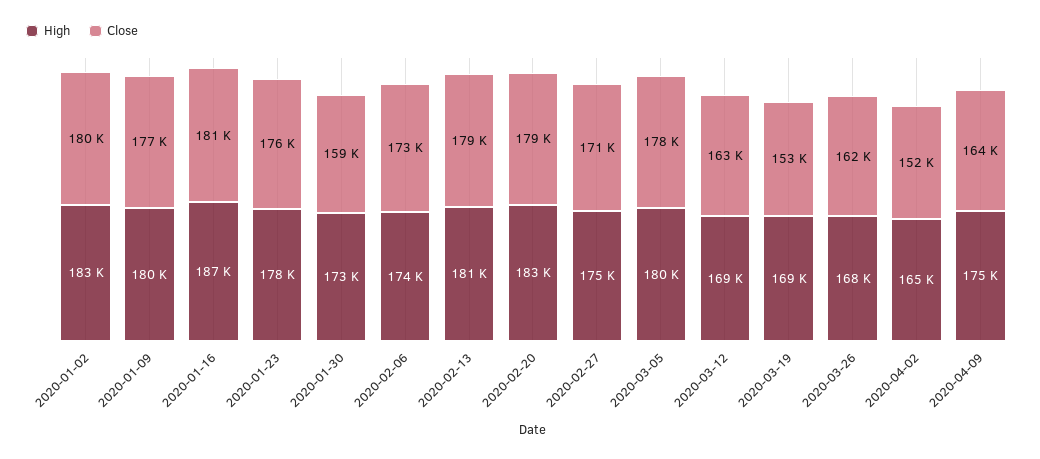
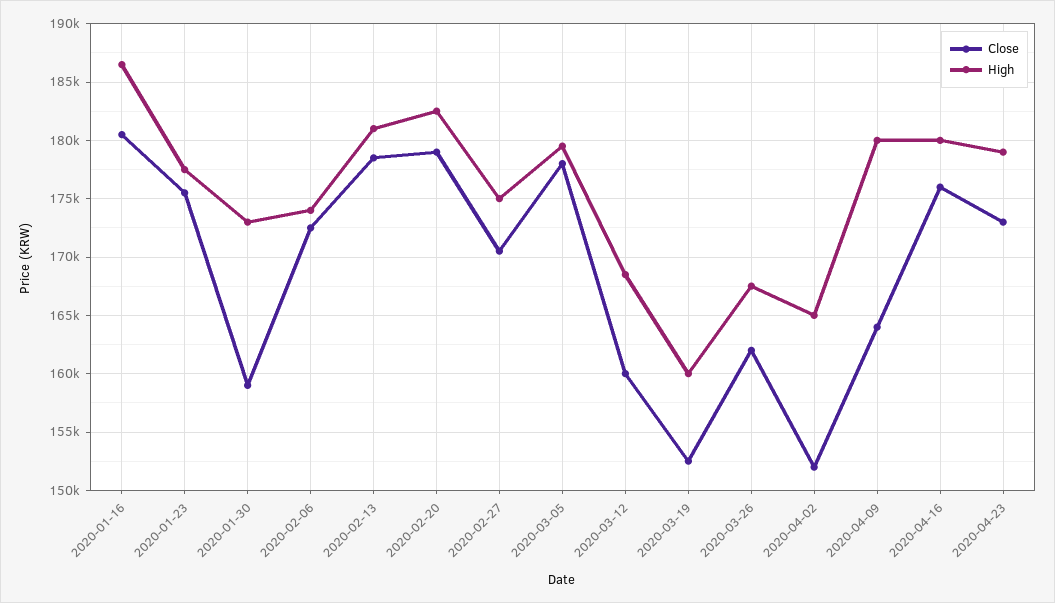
High, 2020-01-02: 183000 -> none
Close, 2020-01-02: 180000 -> none
High, 2020-01-09: 180000 -> none
Close, 2020-01-09: 177000 -> none
Close, 2020-03-12: 163000 -> 160000
High, 2020-03-19: 169000 -> 160000
High, 2020-04-09: 175000 -> 180000
Close, 2020-04-16: none -> 176000
High, 2020-04-16: none -> 180000
Close, 2020-04-23: none -> 173000
High, 2020-04-23: none -> 179000

